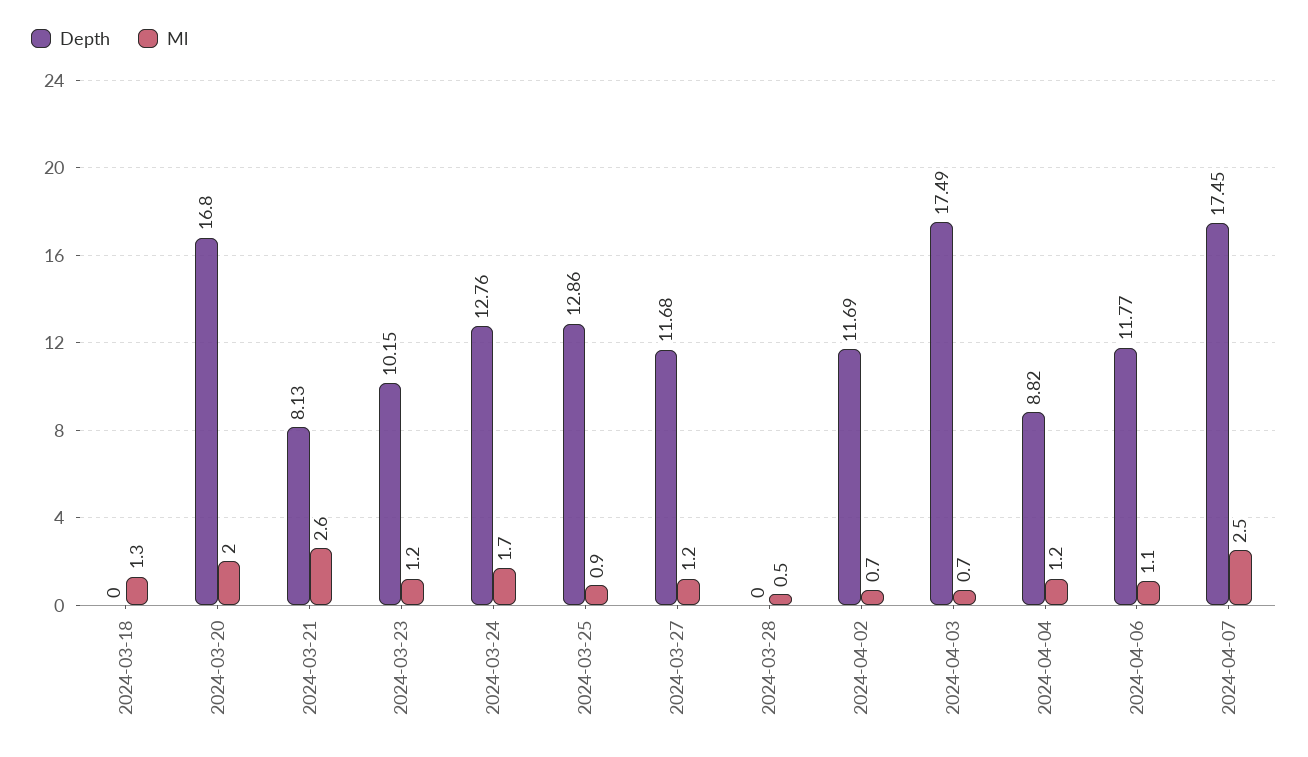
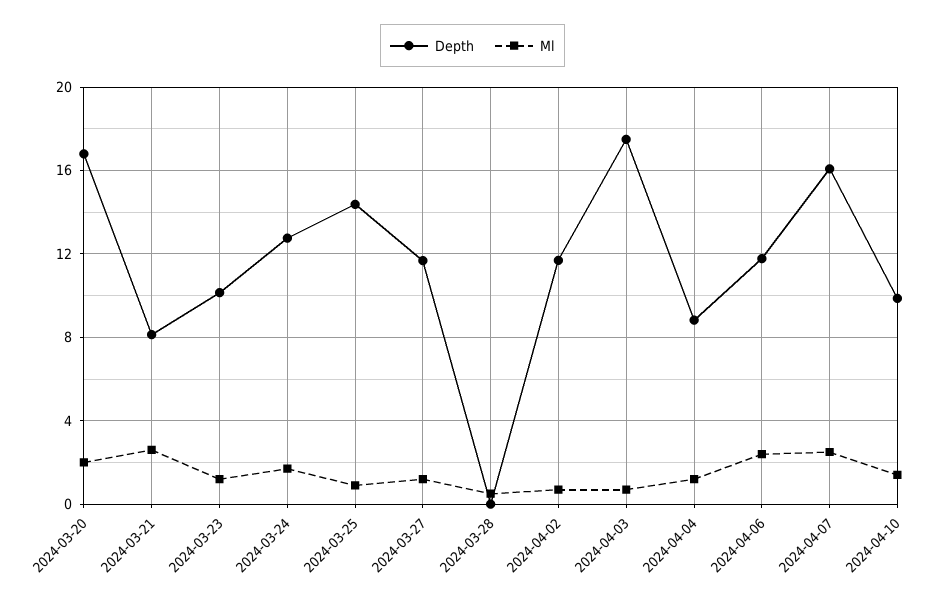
Depth, 2024-03-18: 0 -> none
Ml, 2024-03-18: 1.3 -> none
Depth, 2024-03-25: 12.86 -> 14.5
Ml, 2024-04-06: 1.1 -> 2.5
Depth, 2024-04-07: 17.45 -> 16
Depth, 2024-04-10: none -> 10
Ml, 2024-04-10: none -> 1.5

